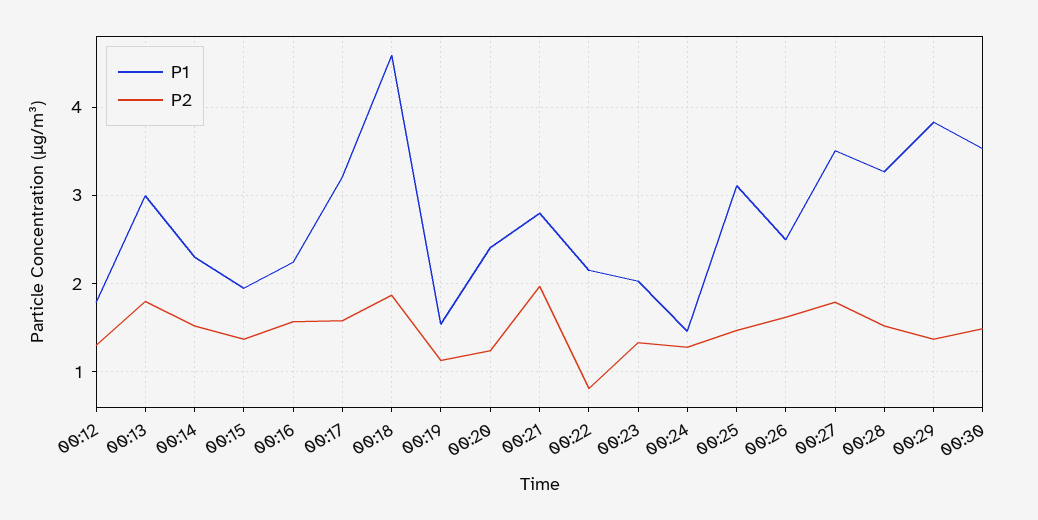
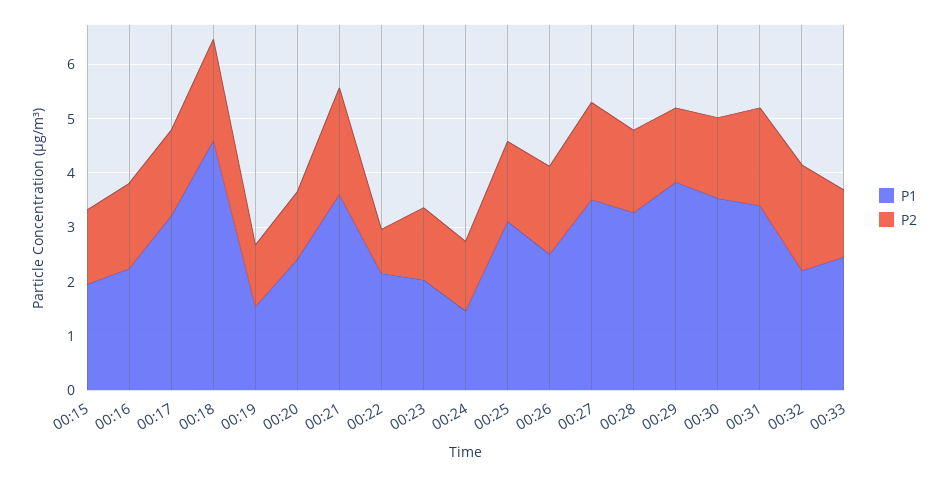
P1, 00:12: 1.8 -> none
P2, 00:12: 1.3 -> none
P1, 00:13: 3 -> none
P2, 00:13: 1.8 -> none
P1, 00:14: 2.3 -> none
P2, 00:14: 1.5 -> none
P1, 00:21: 2.8 -> 3.6
P1, 00:31: none -> 3.4
P2, 00:31: none -> 1.8
P1, 00:32: none -> 2.2
P2, 00:32: none -> 2
P1, 00:33: none -> 2.4
P2, 00:33: none -> 1.2

